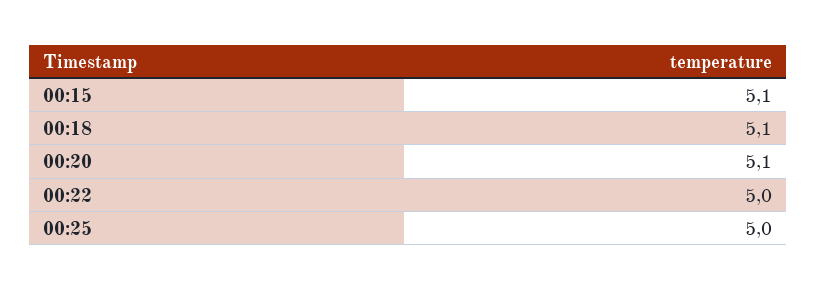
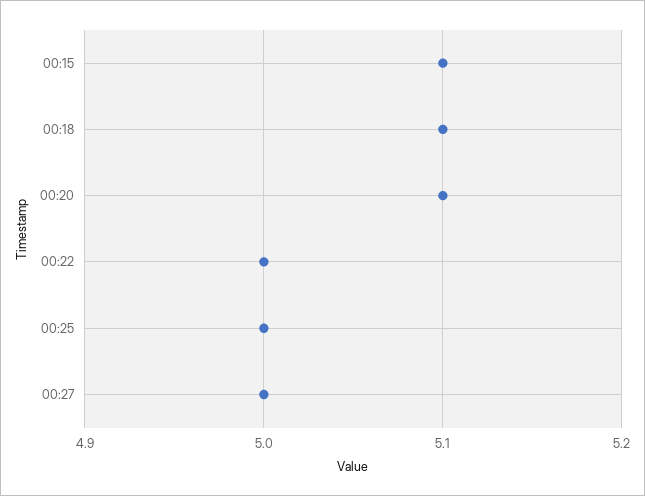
00:27: none -> 5

